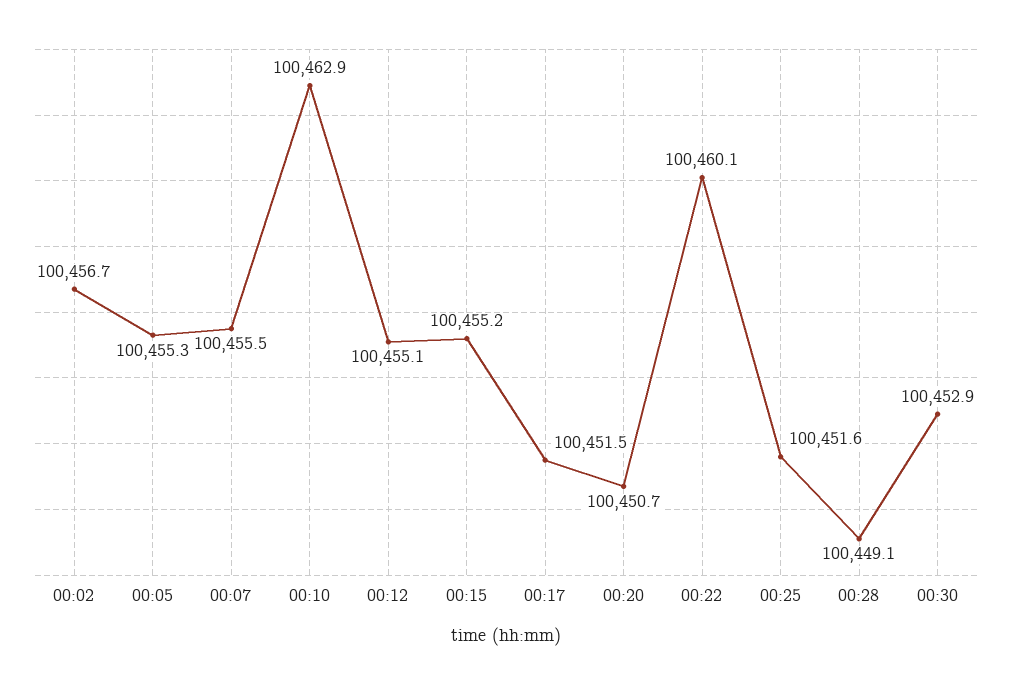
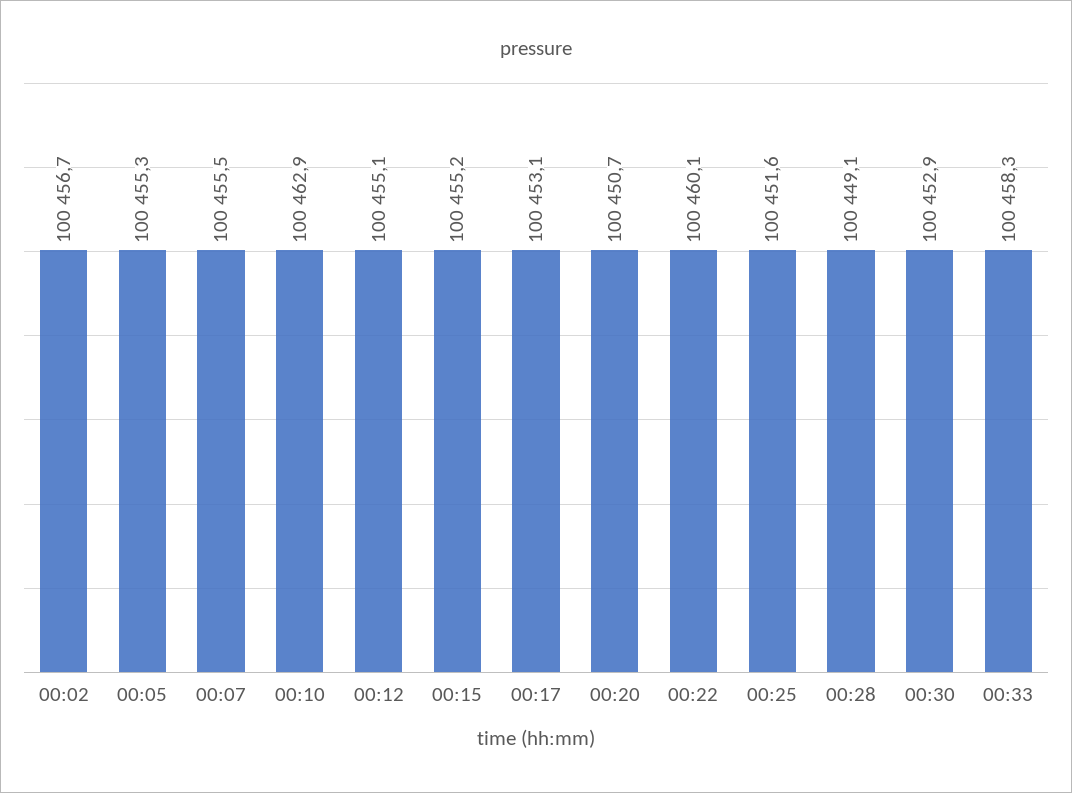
00:17: 100451.5 -> 100453.1
00:33: none -> 100458.3

